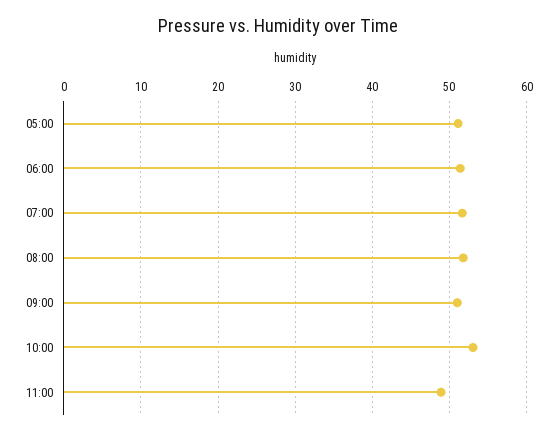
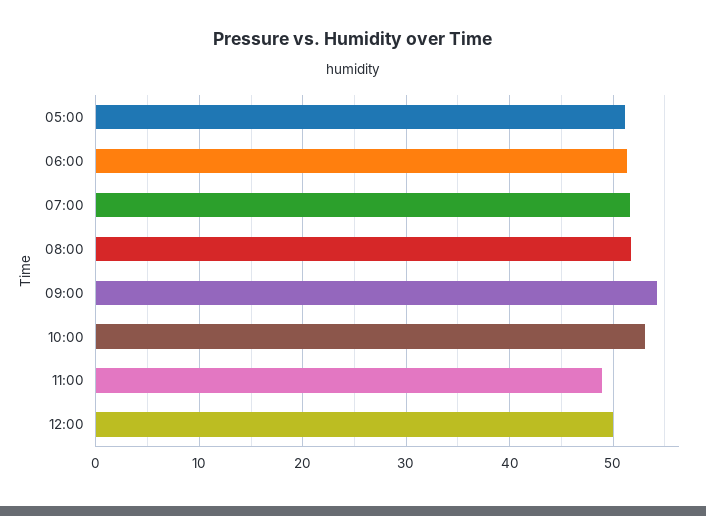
09:00: 51 -> 54
12:00: none -> 50

